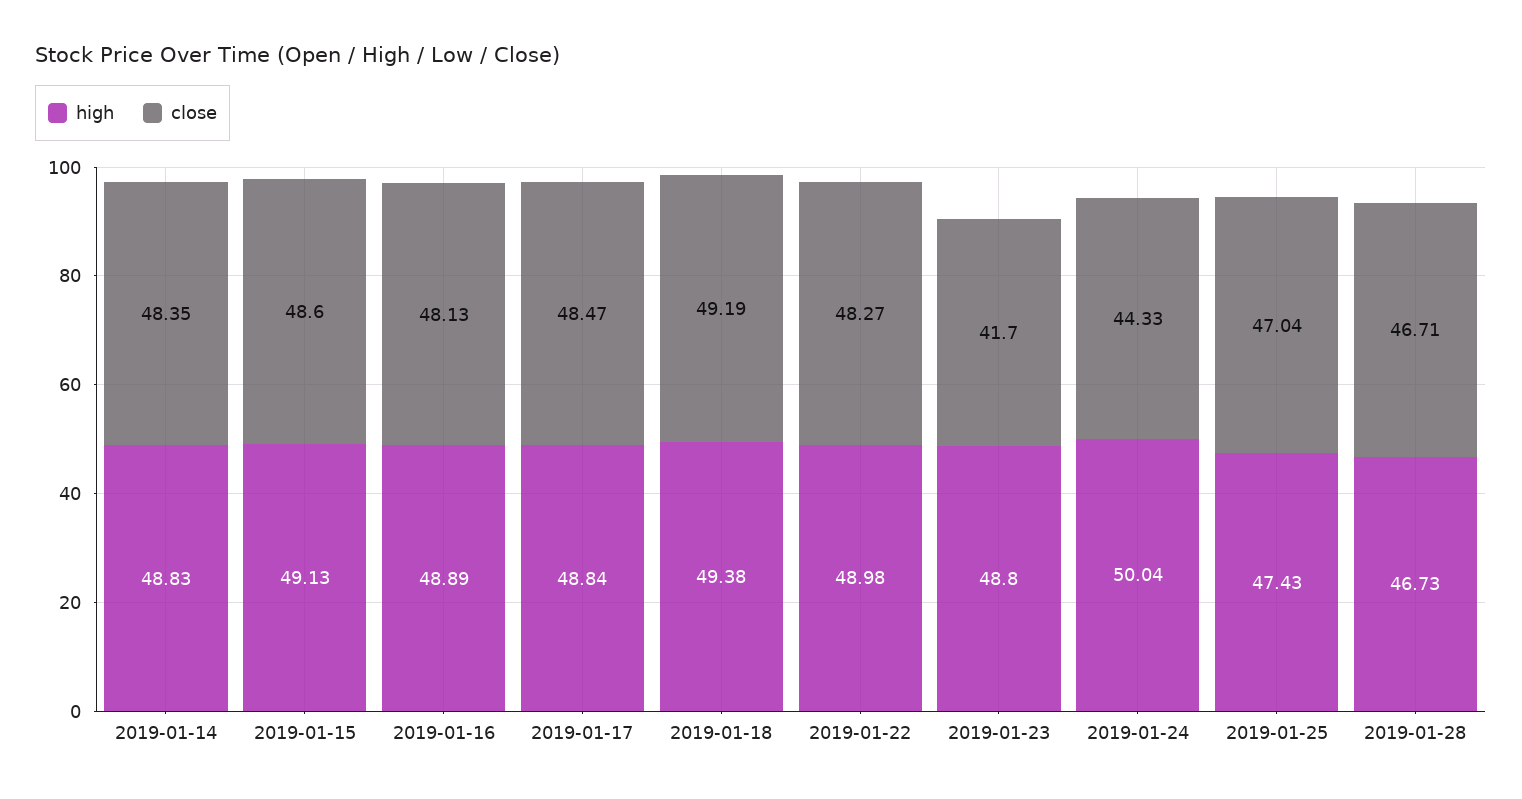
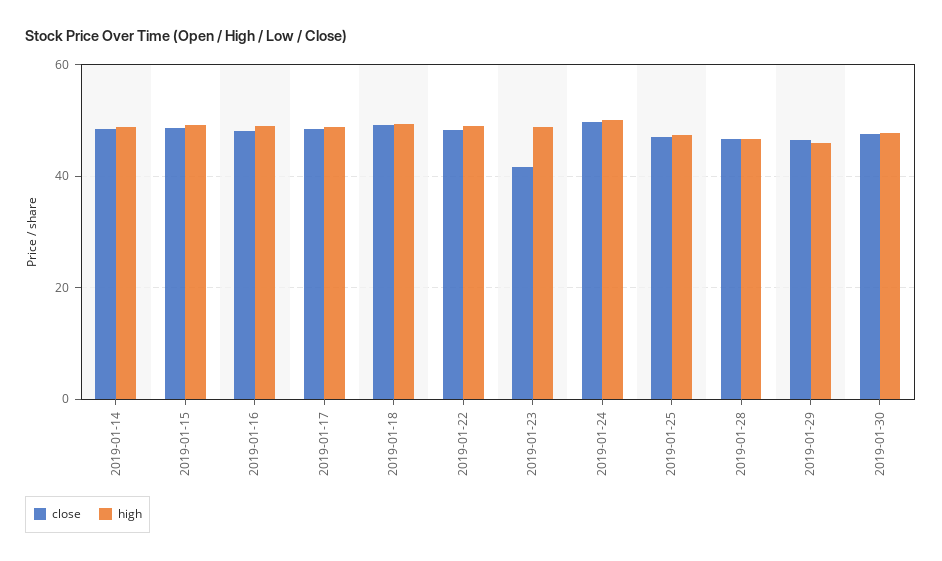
close, 2019-01-24: 44.33 -> 50
close, 2019-01-29: none -> 46
high, 2019-01-29: none -> 46
close, 2019-01-30: none -> 48
high, 2019-01-30: none -> 48

